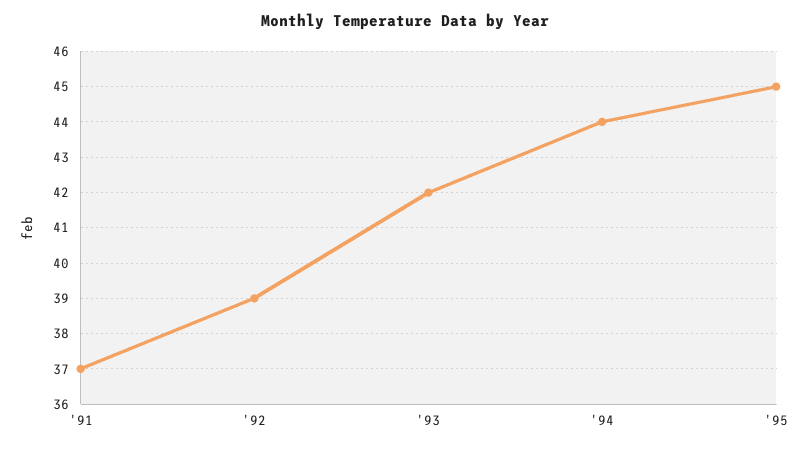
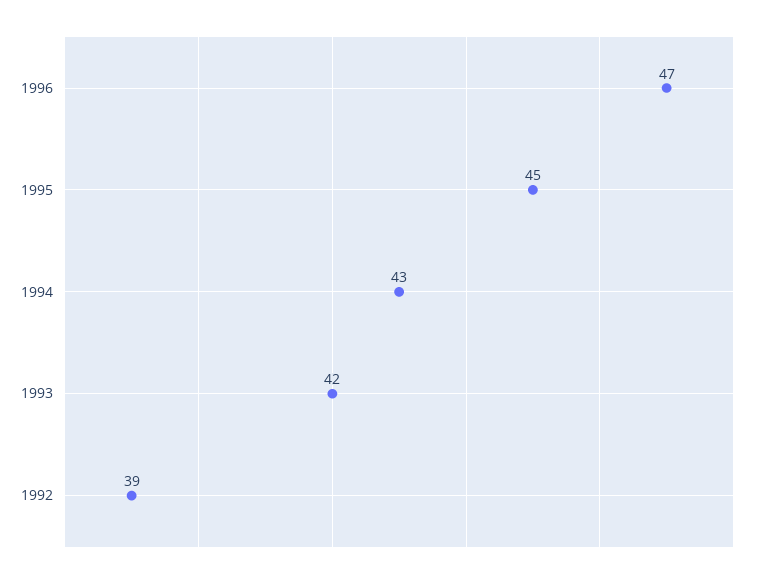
'91: 37 -> none
'94: 44 -> 43
1996: none -> 47

